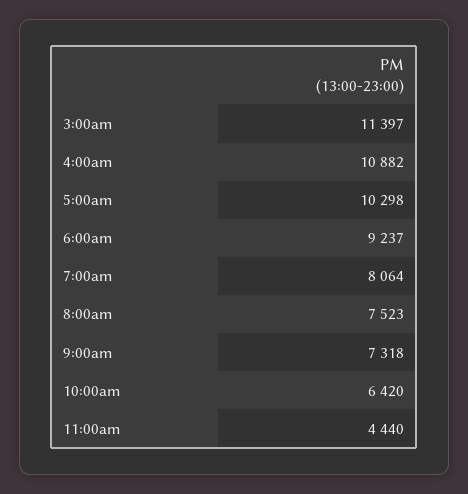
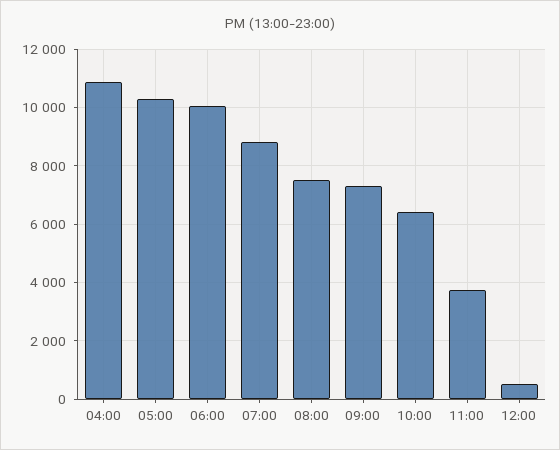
3:00am: 11397 -> none
6:00am: 9237 -> 10000
7:00am: 8064 -> 8750
11:00am: 4440 -> 3750
12:00: none -> 500

